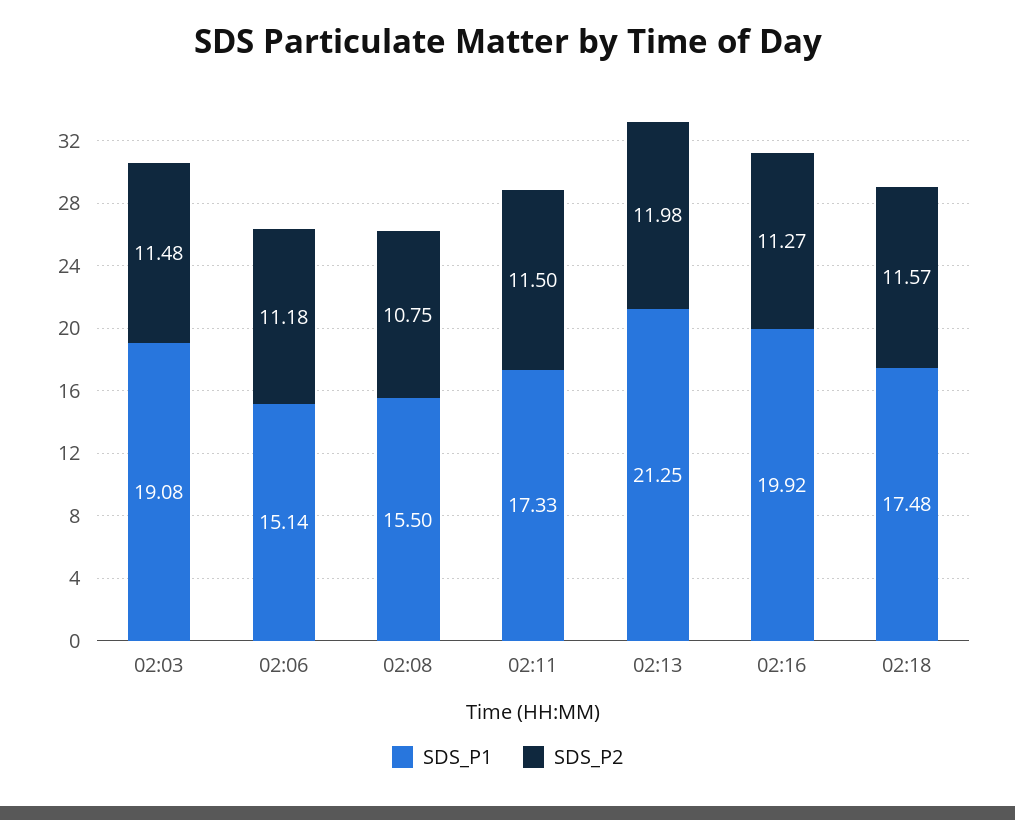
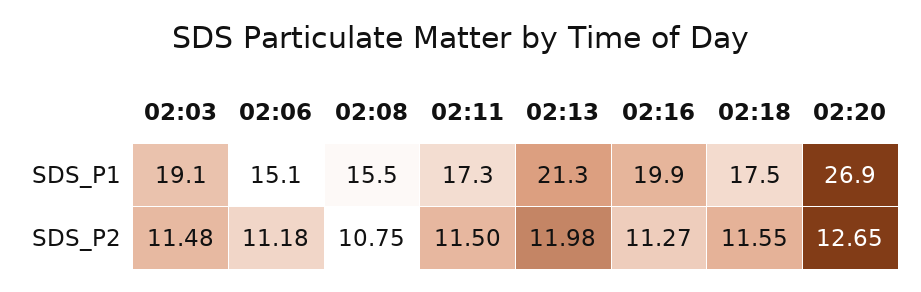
SDS_P2, 02:18: 11.57 -> 11.55
SDS_P1, 02:20: none -> 26.9
SDS_P2, 02:20: none -> 12.65

